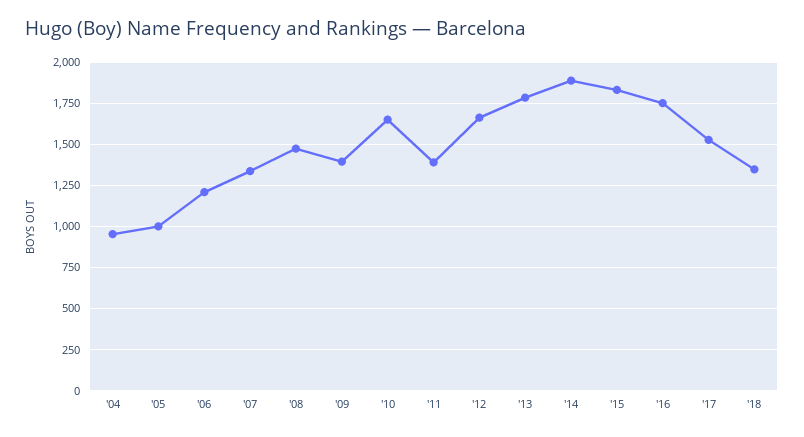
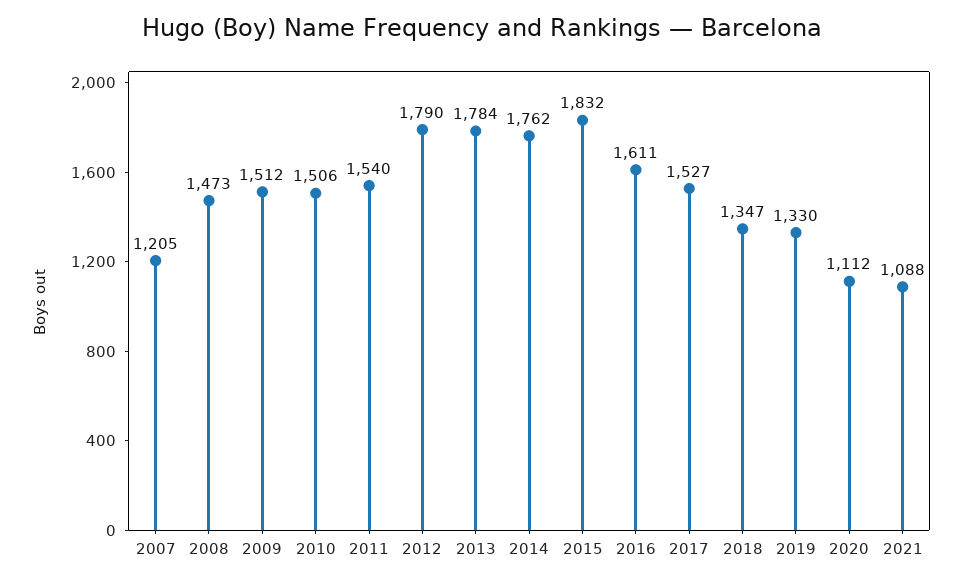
'04: 950 -> none
'05: 1000 -> none
'06: 1200 -> none
'07: 1350 -> 1205
'09: 1400 -> 1512
'10: 1650 -> 1506
'11: 1400 -> 1540
'12: 1650 -> 1790
'14: 1900 -> 1762
'16: 1750 -> 1611
2019: none -> 1330
2020: none -> 1112
2021: none -> 1088

